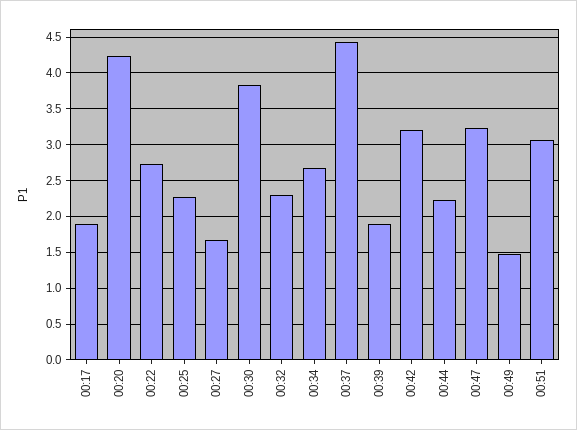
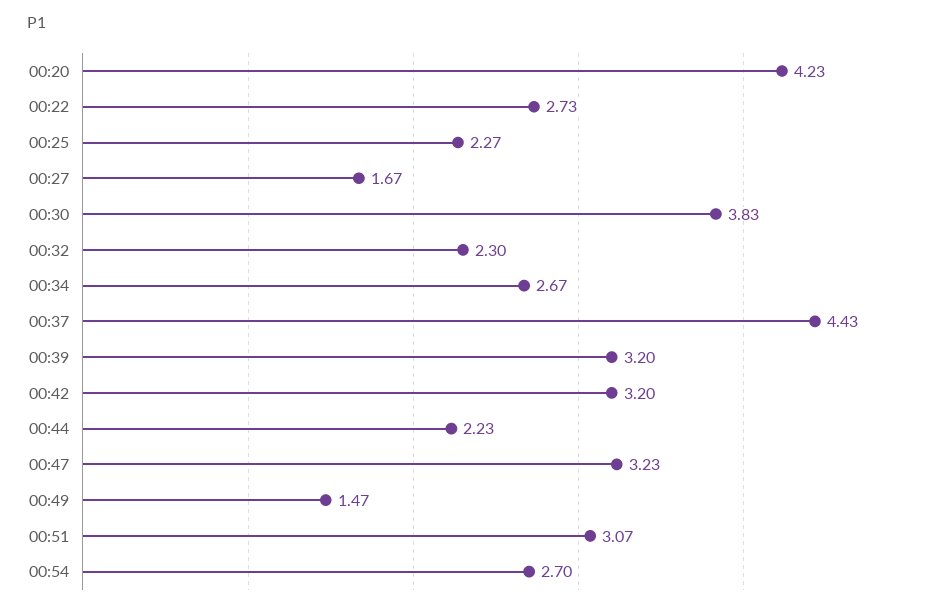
00:17: 1.9 -> none
00:39: 1.9 -> 3.2
00:54: none -> 2.7

